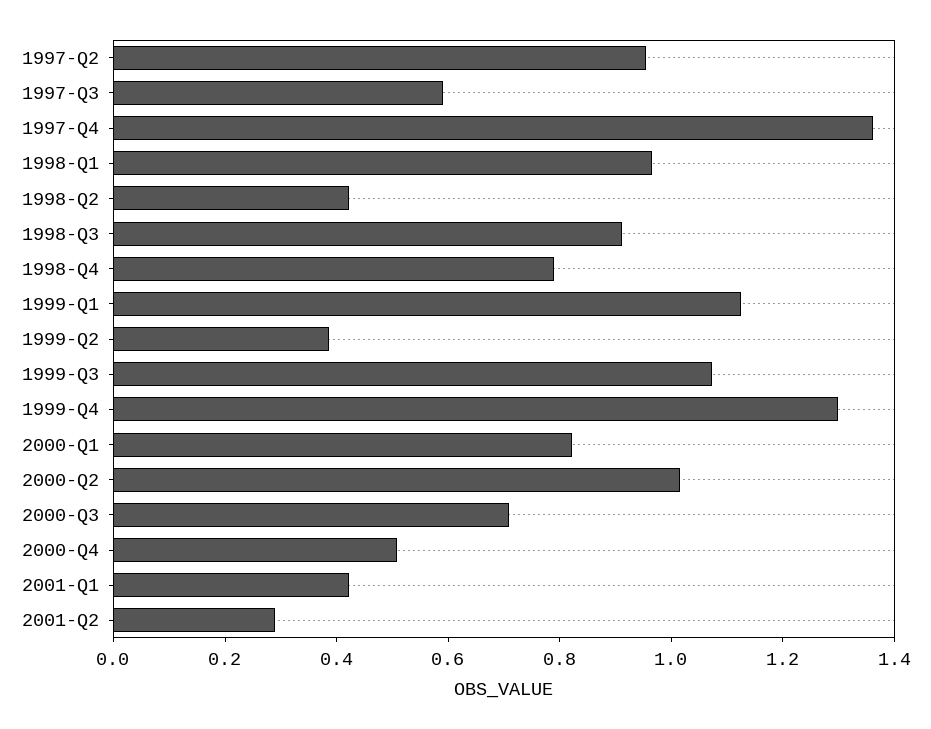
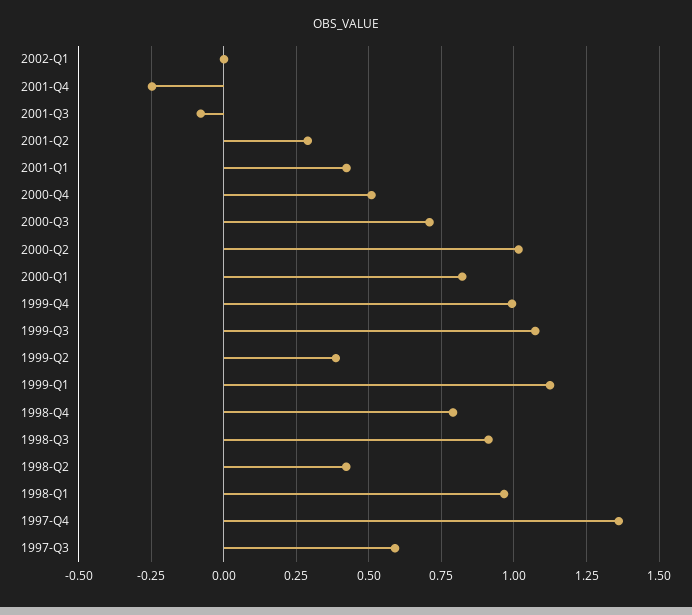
1997-Q2: 0.95 -> none
1999-Q4: 1.3 -> 1
2002-Q1: none -> 0
2001-Q4: none -> -0.25
2001-Q3: none -> -0.075

